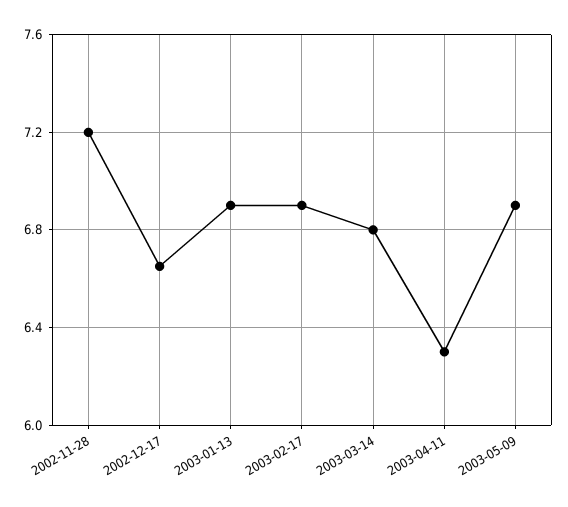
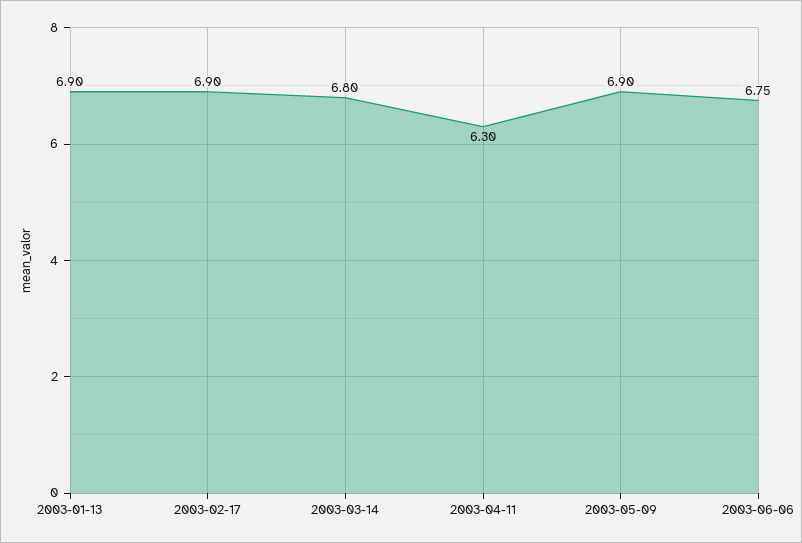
2002-11-28: 7.2 -> none
2002-12-17: 6.65 -> none
2003-06-06: none -> 6.75

